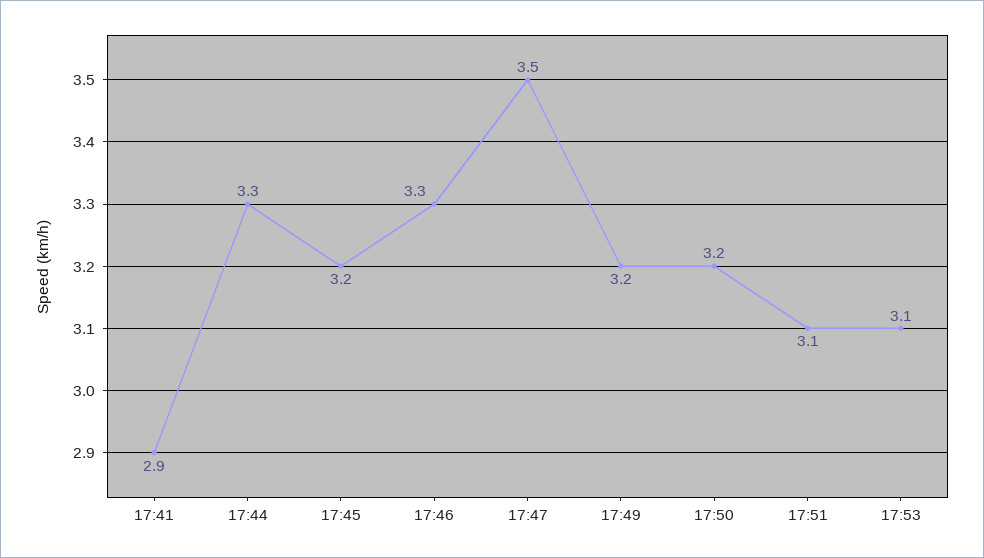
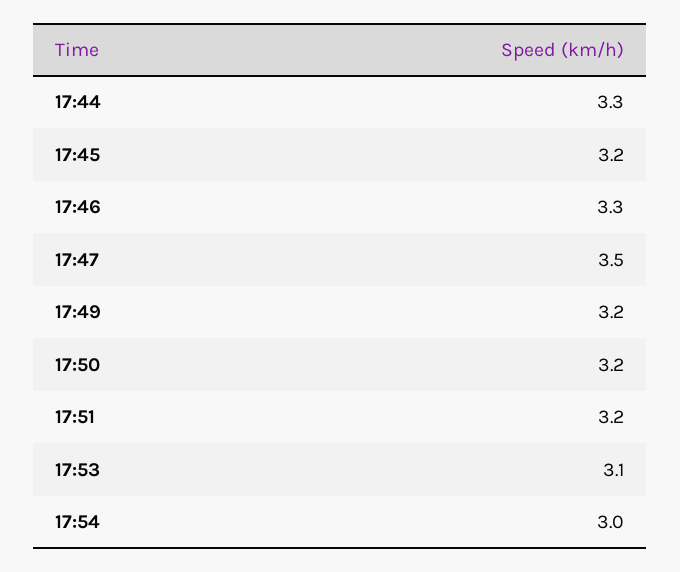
17:41: 2.9 -> none
17:51: 3.1 -> 3.2
17:54: none -> 3

